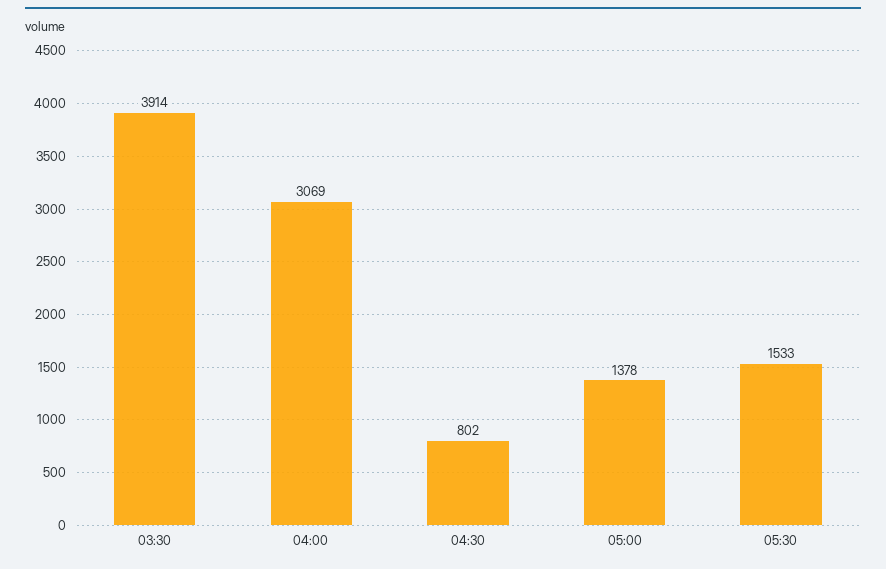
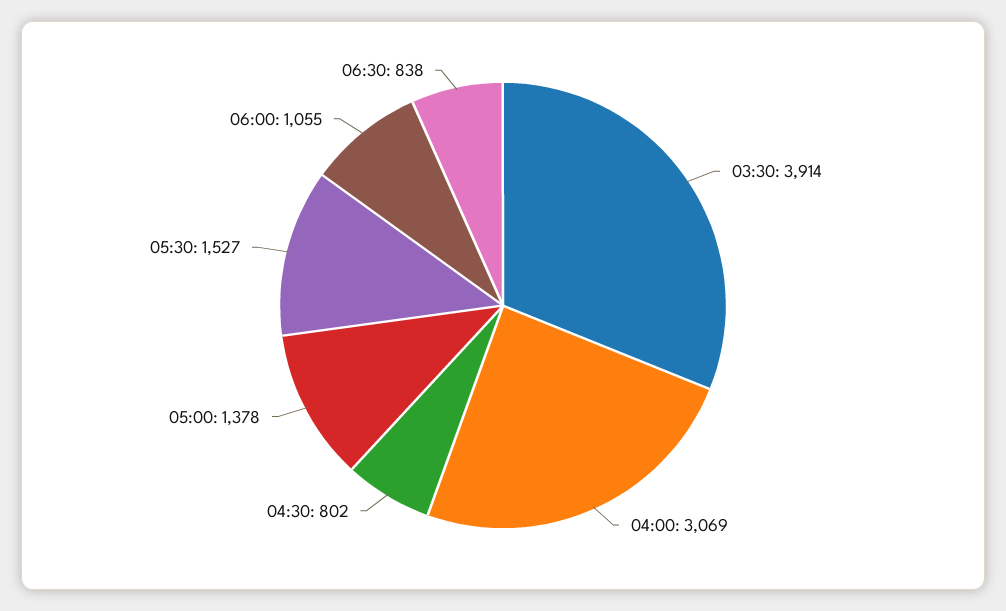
05:30: 1533 -> 1527
06:00: none -> 1055
06:30: none -> 838

